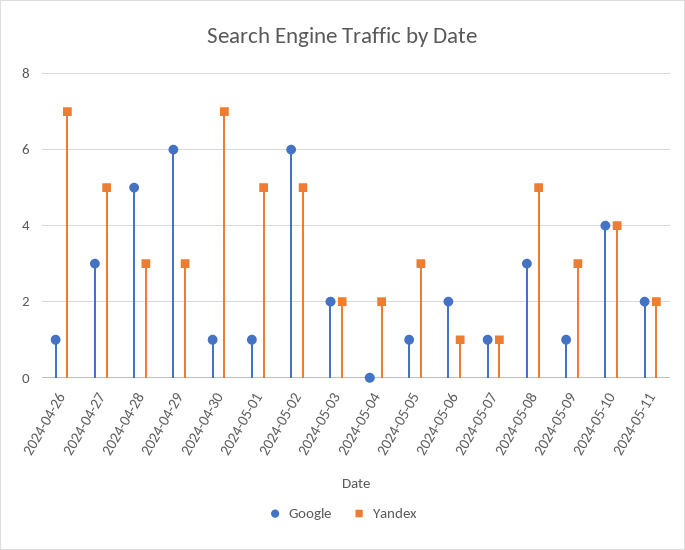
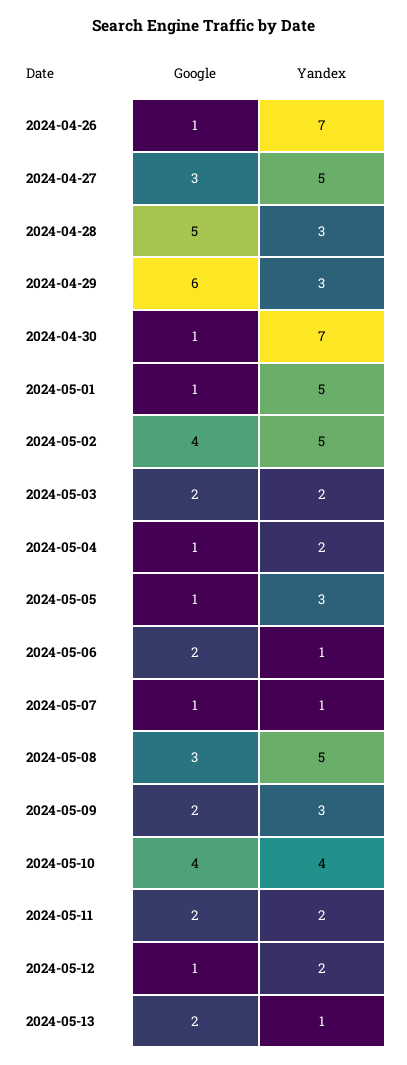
Google, 2024-05-02: 6 -> 4
Google, 2024-05-04: 0 -> 1
Google, 2024-05-09: 1 -> 2
Google, 2024-05-12: none -> 1
Yandex, 2024-05-12: none -> 2
Google, 2024-05-13: none -> 2
Yandex, 2024-05-13: none -> 1

